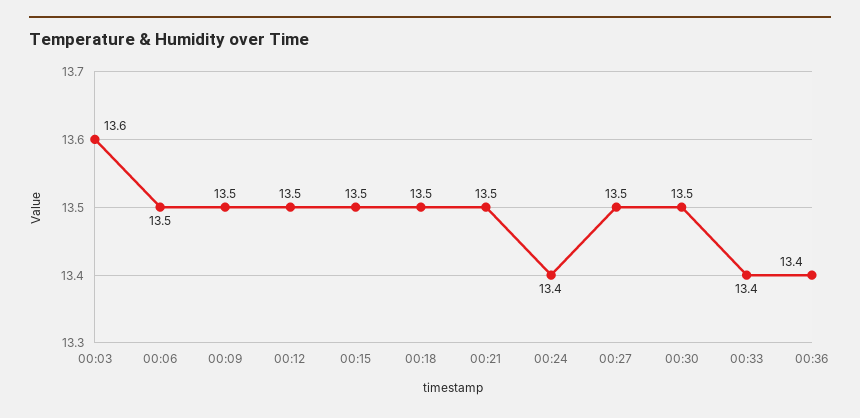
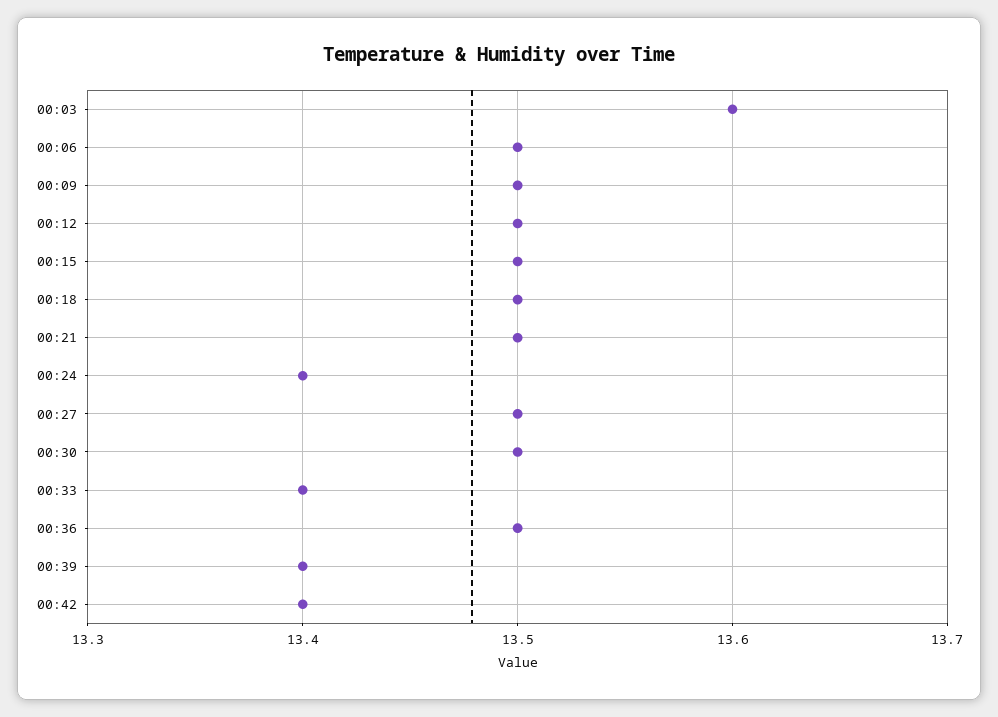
00:36: 13.4 -> 13.5
00:39: none -> 13.4
00:42: none -> 13.4

